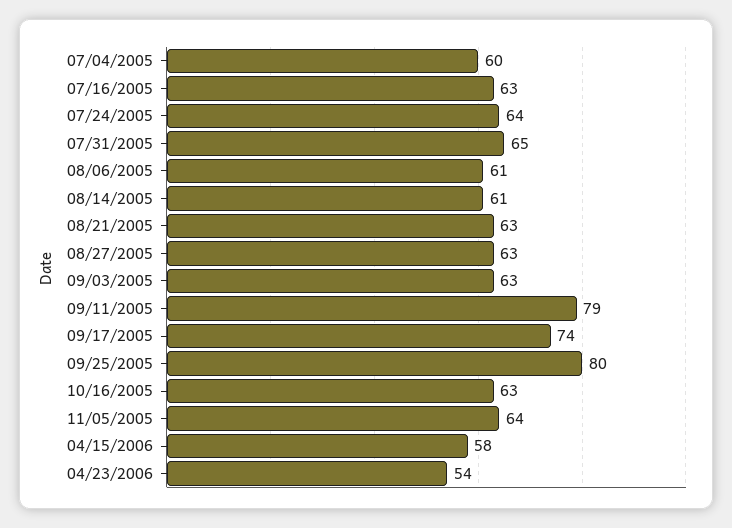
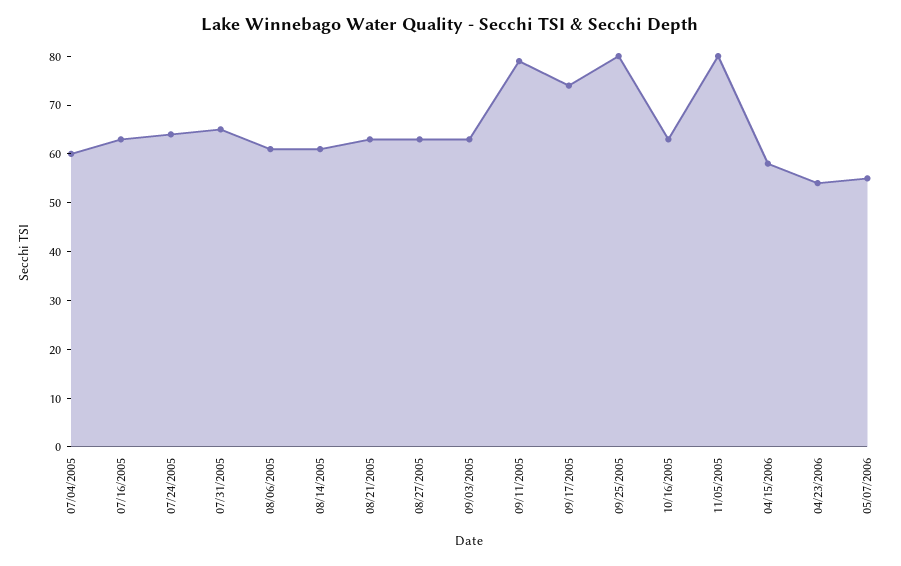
11/05/2005: 64 -> 80
05/07/2006: none -> 55

